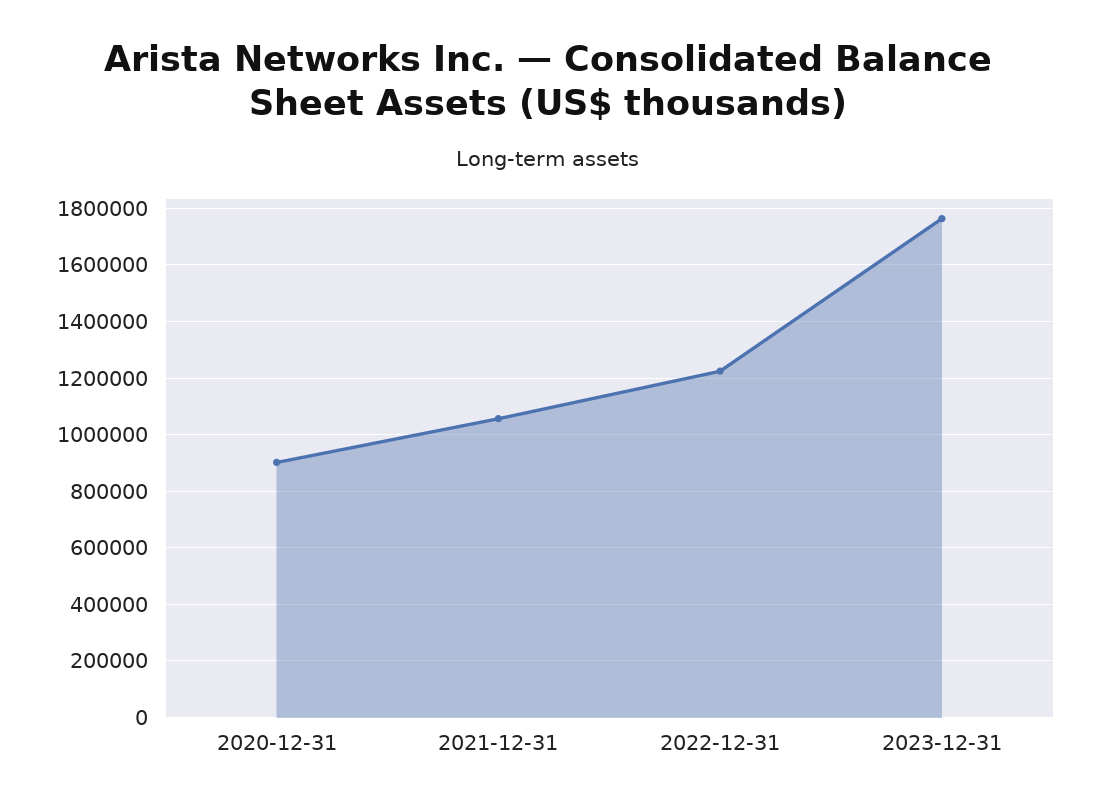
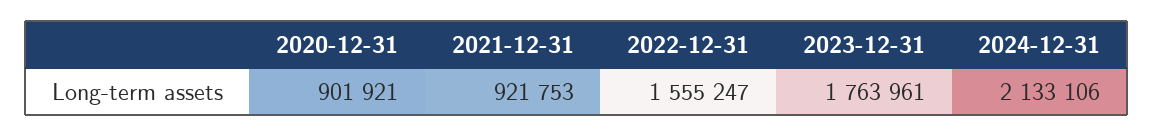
2021-12-31: 1050000 -> 921753
2022-12-31: 1225000 -> 1555247
2024-12-31: none -> 2133106

